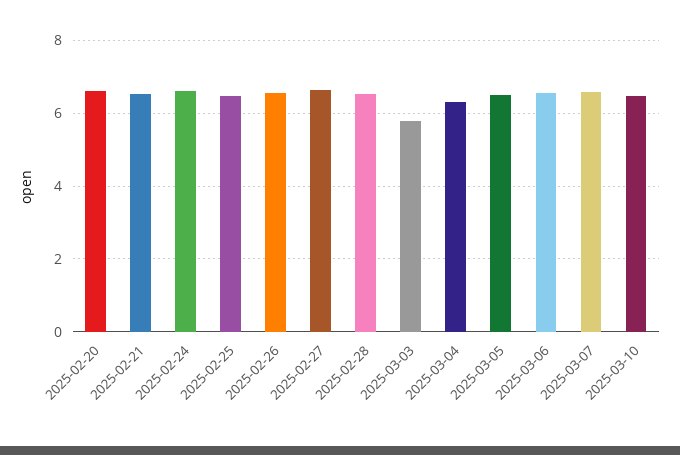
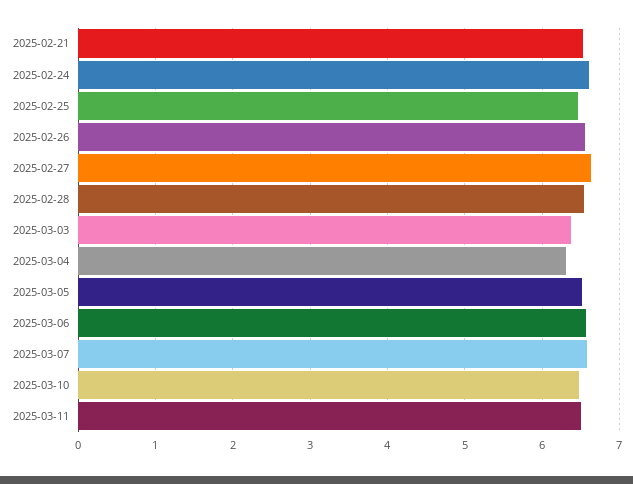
2025-02-20: 6.6 -> none
2025-03-03: 5.8 -> 6.4
2025-03-11: none -> 6.5

